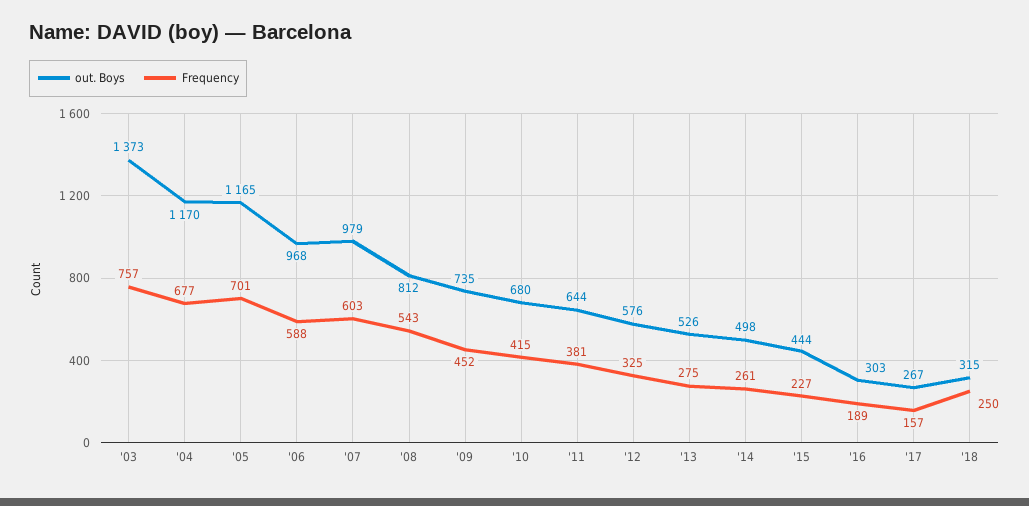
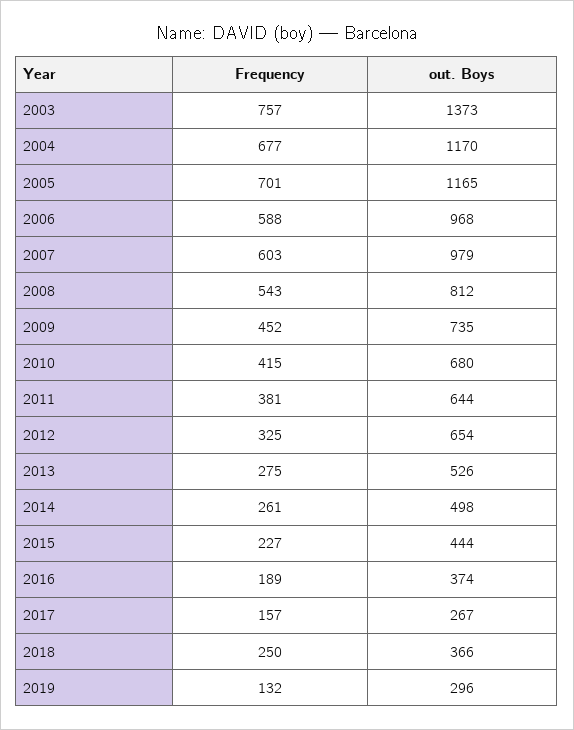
out. Boys, '12: 576 -> 654
out. Boys, '16: 303 -> 374
out. Boys, '18: 315 -> 366
Frequency, 2019: none -> 132
out. Boys, 2019: none -> 296

